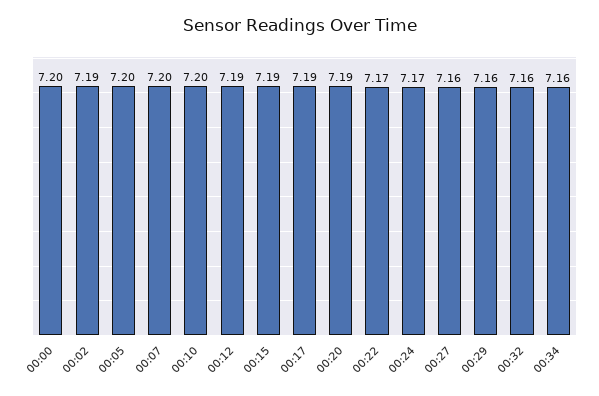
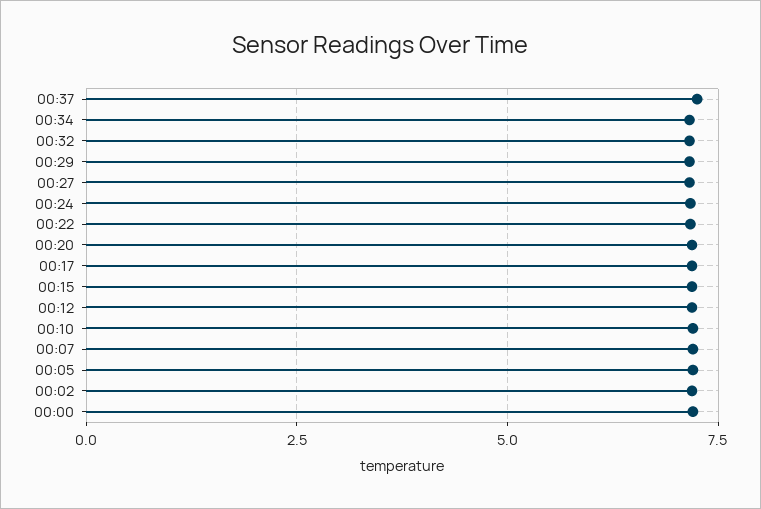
00:37: none -> 7.25

